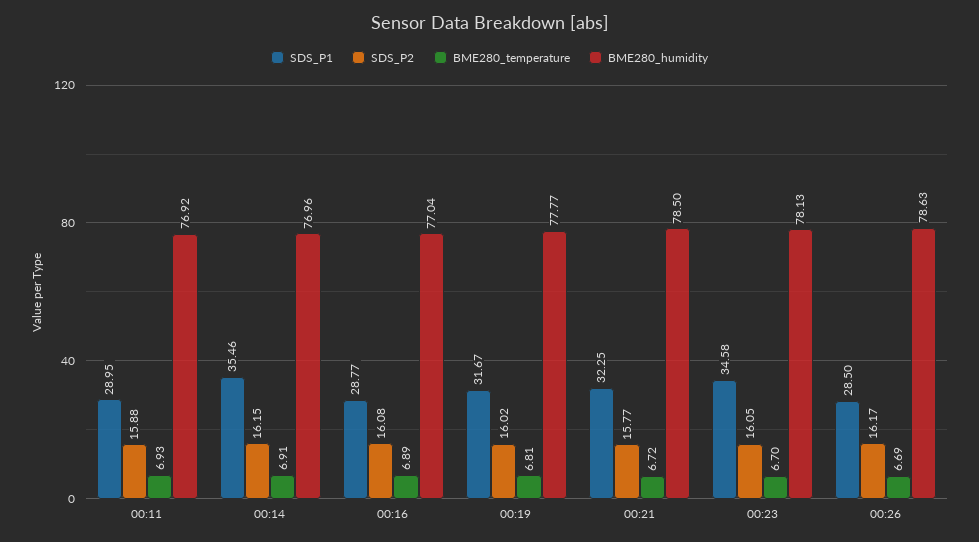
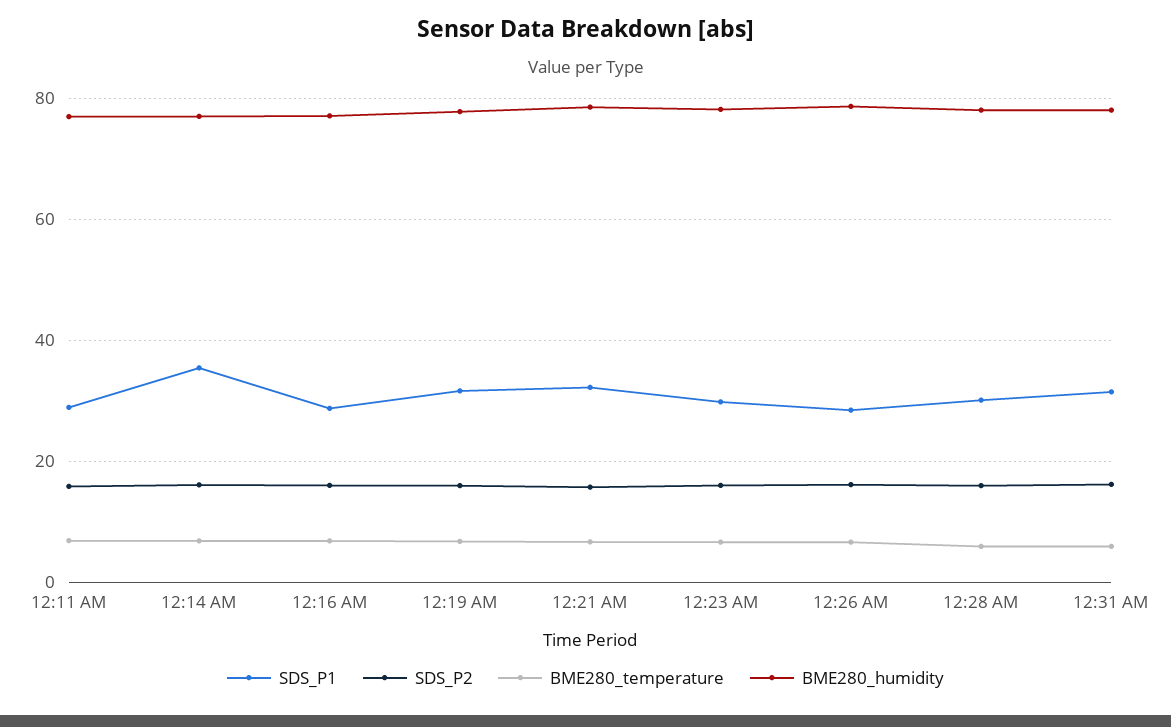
SDS_P1, 00:23: 34.58 -> 30
SDS_P1, 12:28 AM: none -> 30
SDS_P2, 12:28 AM: none -> 16
BME280_temperature, 12:28 AM: none -> 6
BME280_humidity, 12:28 AM: none -> 78
SDS_P1, 12:31 AM: none -> 32
SDS_P2, 12:31 AM: none -> 16
BME280_temperature, 12:31 AM: none -> 6
BME280_humidity, 12:31 AM: none -> 78

